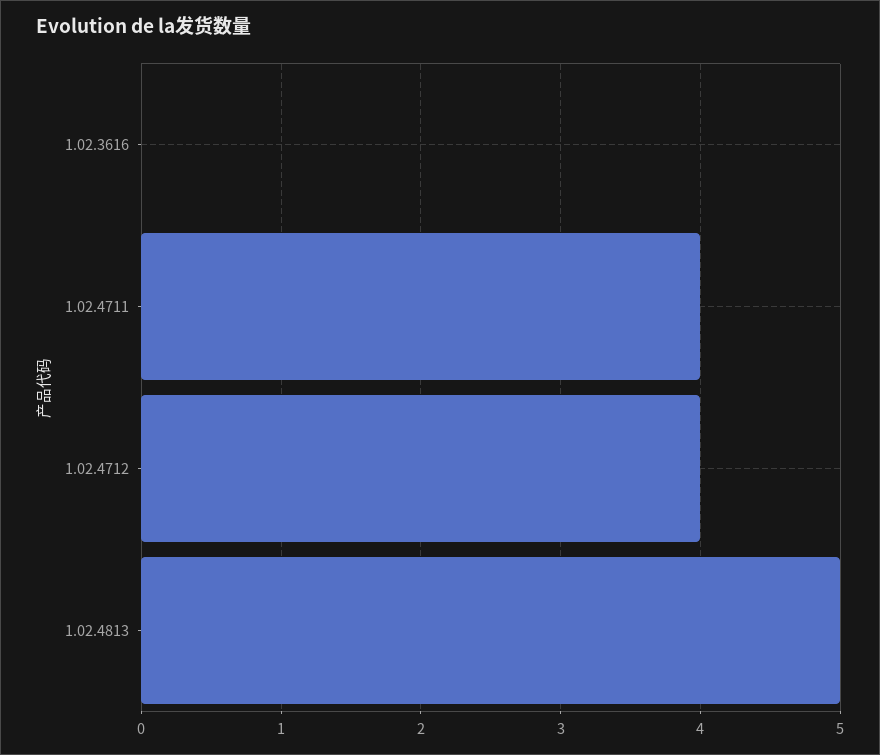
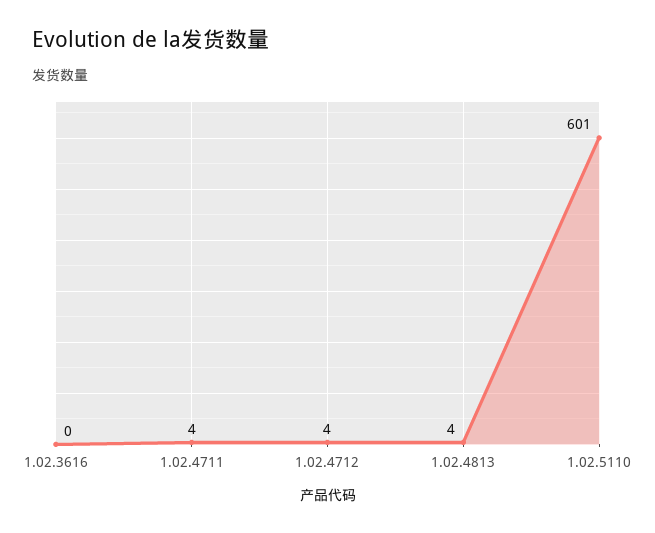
1.02.4813: 5 -> 4
1.02.5110: none -> 601

